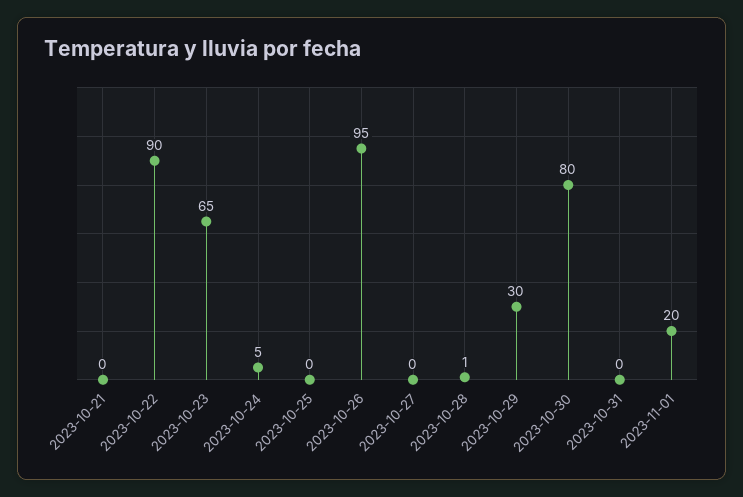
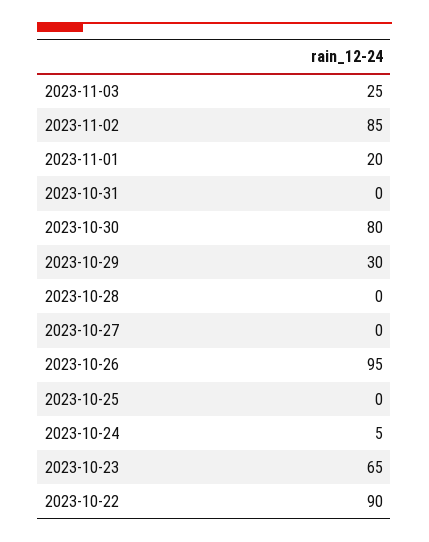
2023-10-21: 0 -> none
2023-10-28: 1 -> 0
2023-11-03: none -> 25
2023-11-02: none -> 85

